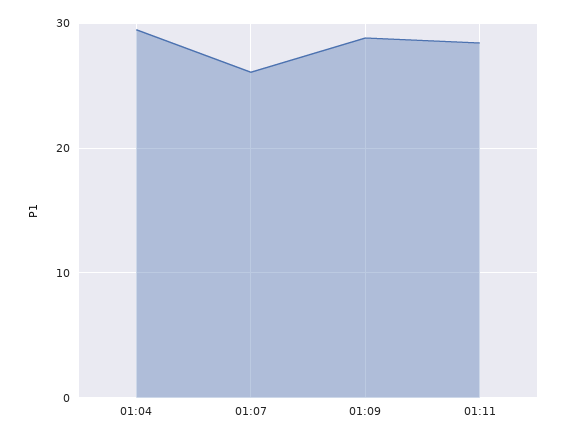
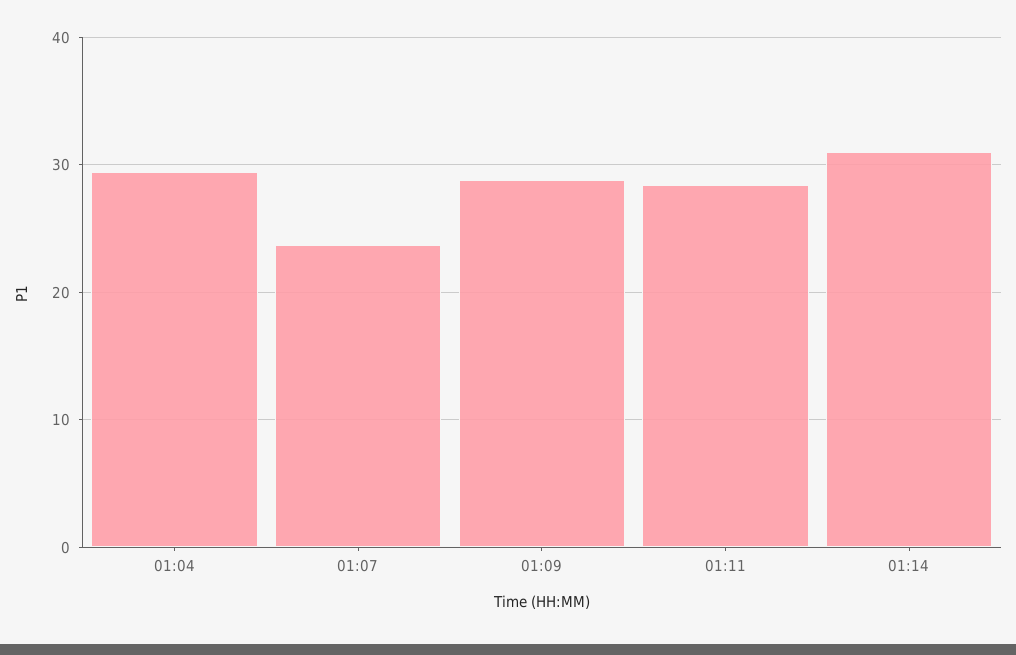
01:07: 26 -> 24
01:14: none -> 31

